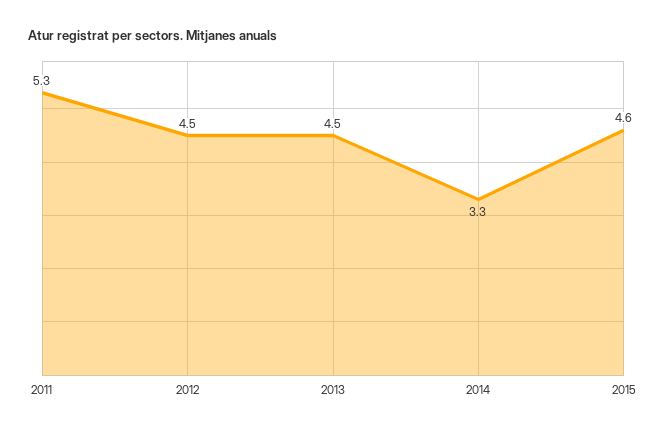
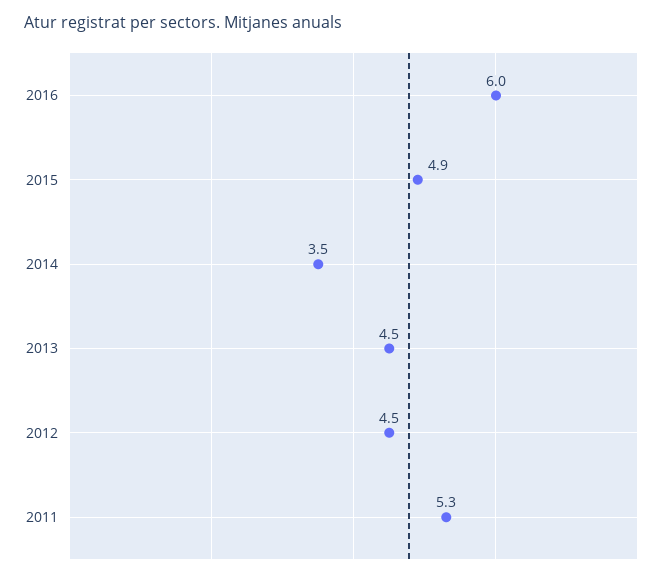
2014: 3.3 -> 3.5
2015: 4.6 -> 4.9
2016: none -> 6

